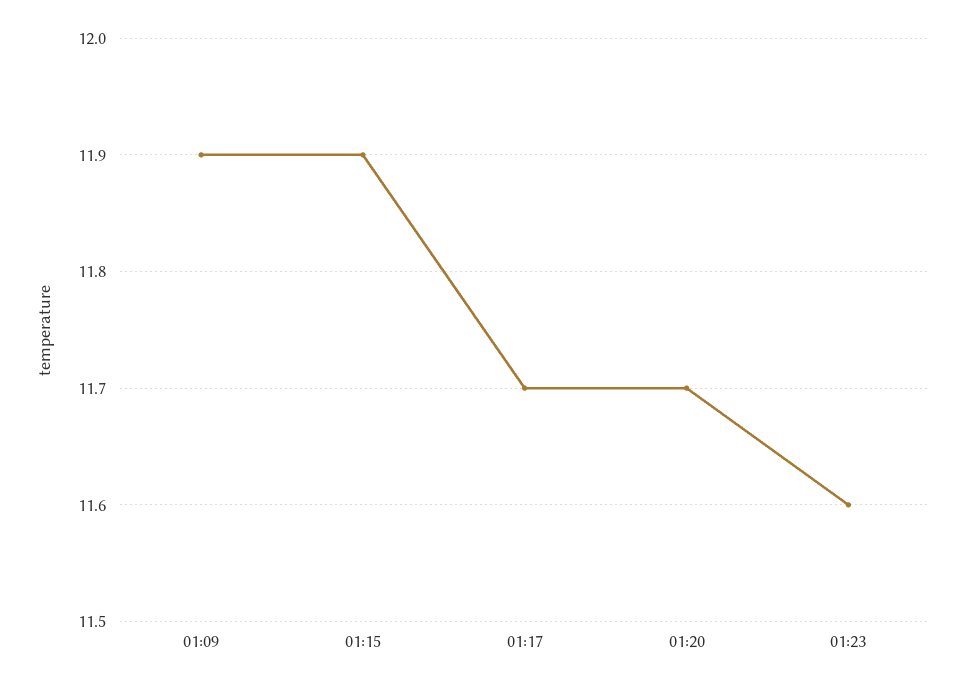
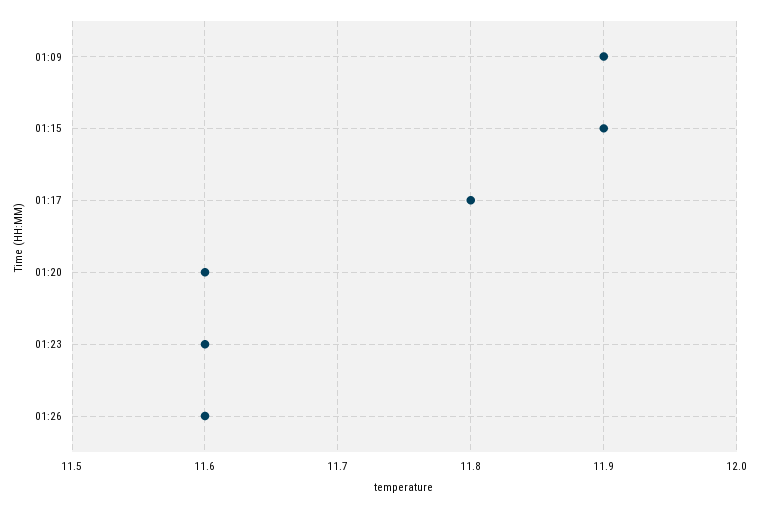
01:17: 11.7 -> 11.8
01:20: 11.7 -> 11.6
01:26: none -> 11.6

